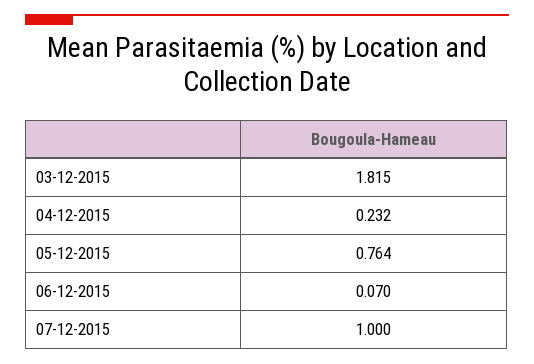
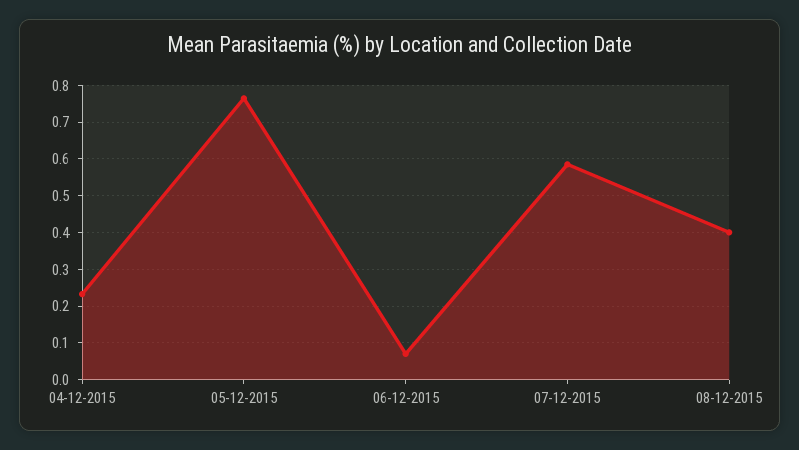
03-12-2015: 1.815 -> none
07-12-2015: 1 -> 0.58
08-12-2015: none -> 0.4

